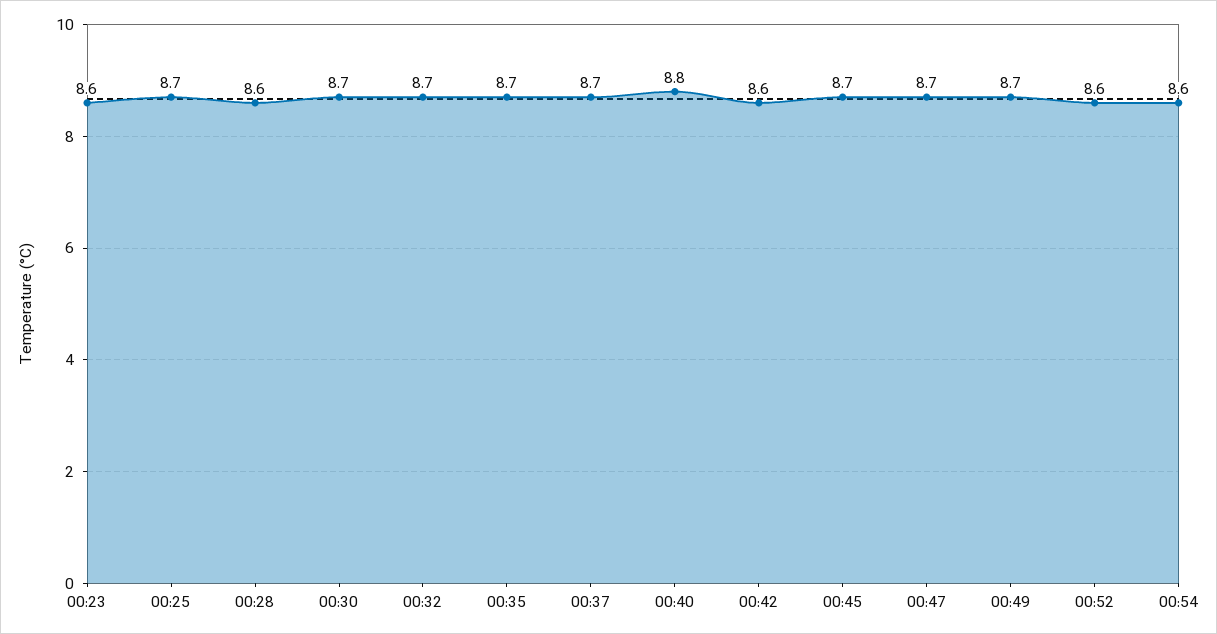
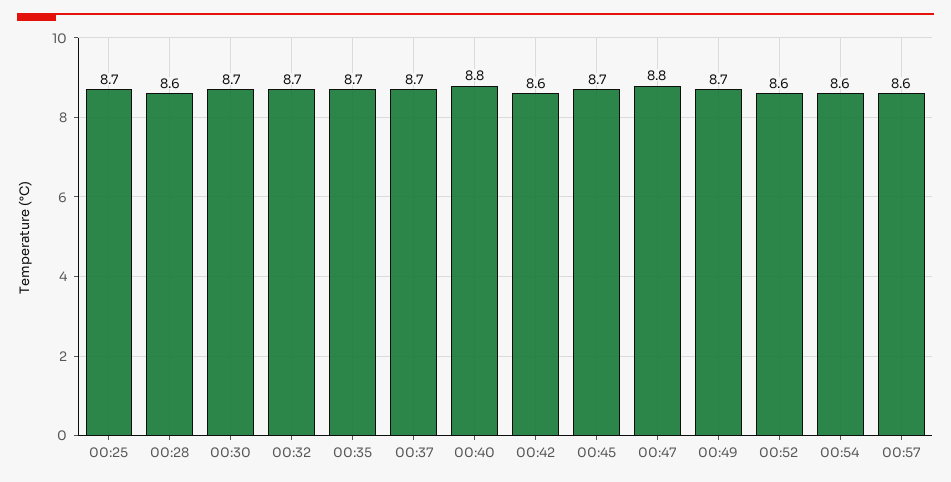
00:23: 8.6 -> none
00:47: 8.7 -> 8.8
00:57: none -> 8.6

